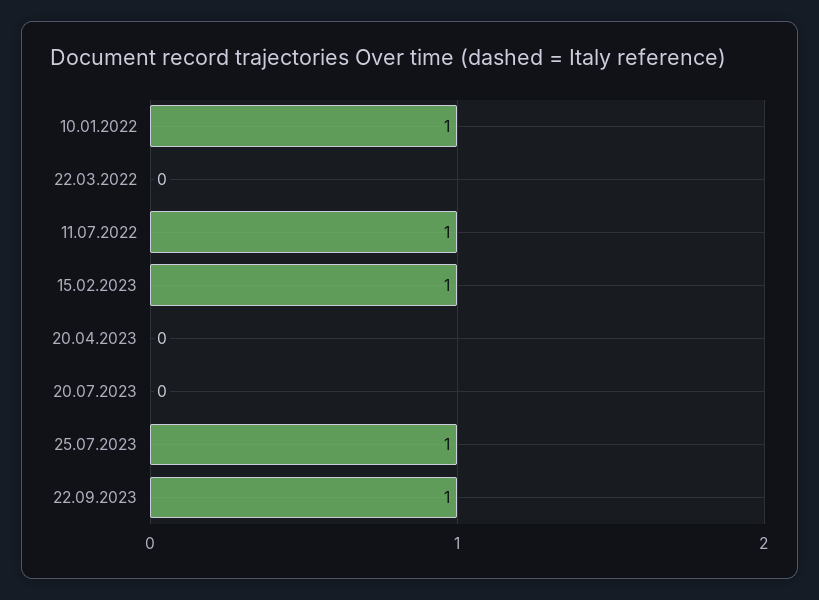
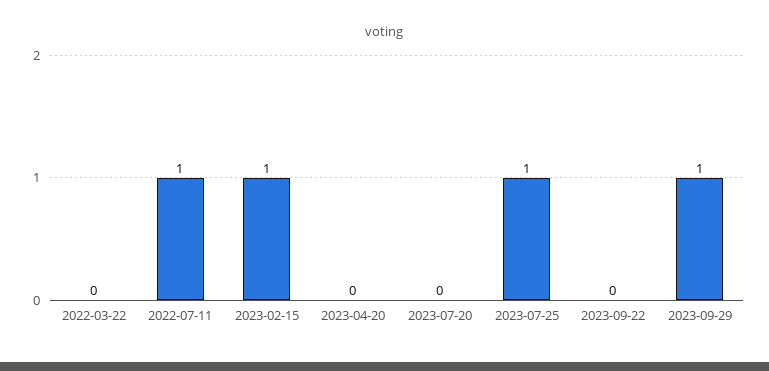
10.01.2022: 1 -> none
22.09.2023: 1 -> 0
2023-09-29: none -> 1

